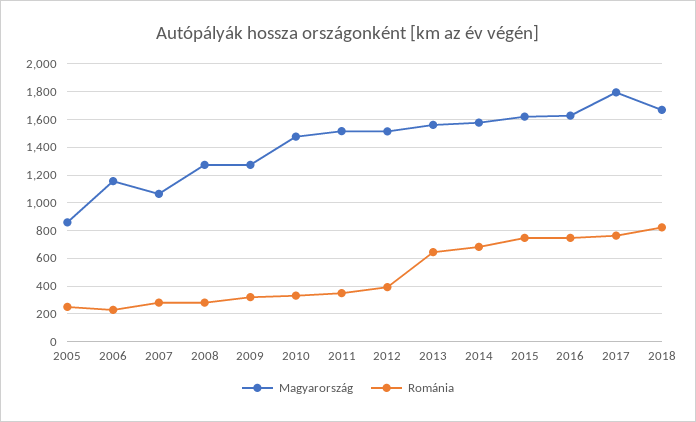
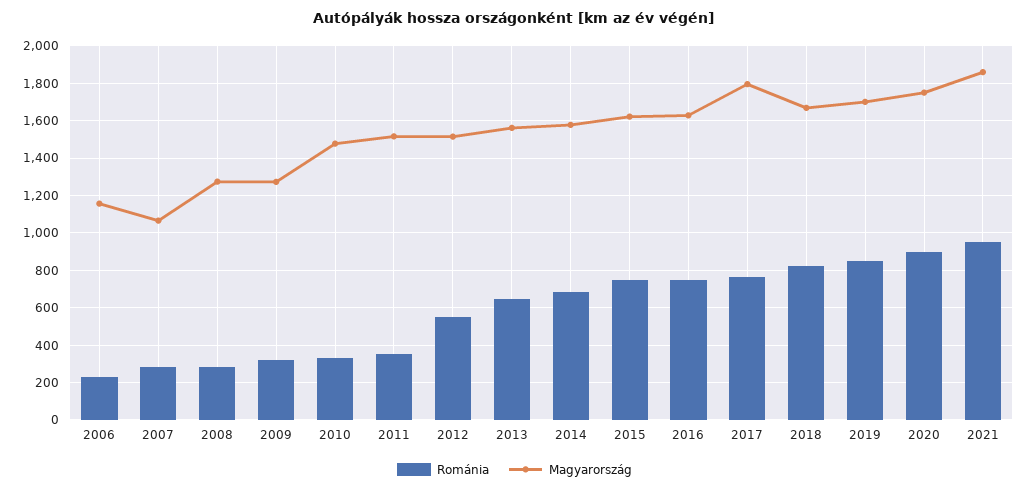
Magyarország, 2005: 850 -> none
Románia, 2005: 250 -> none
Románia, 2012: 400 -> 550
Románia, 2019: none -> 850
Magyarország, 2019: none -> 1700
Románia, 2020: none -> 900
Magyarország, 2020: none -> 1750
Románia, 2021: none -> 950
Magyarország, 2021: none -> 1850

